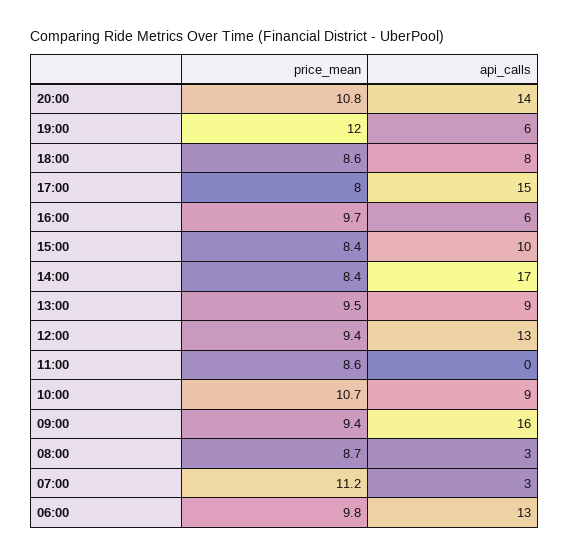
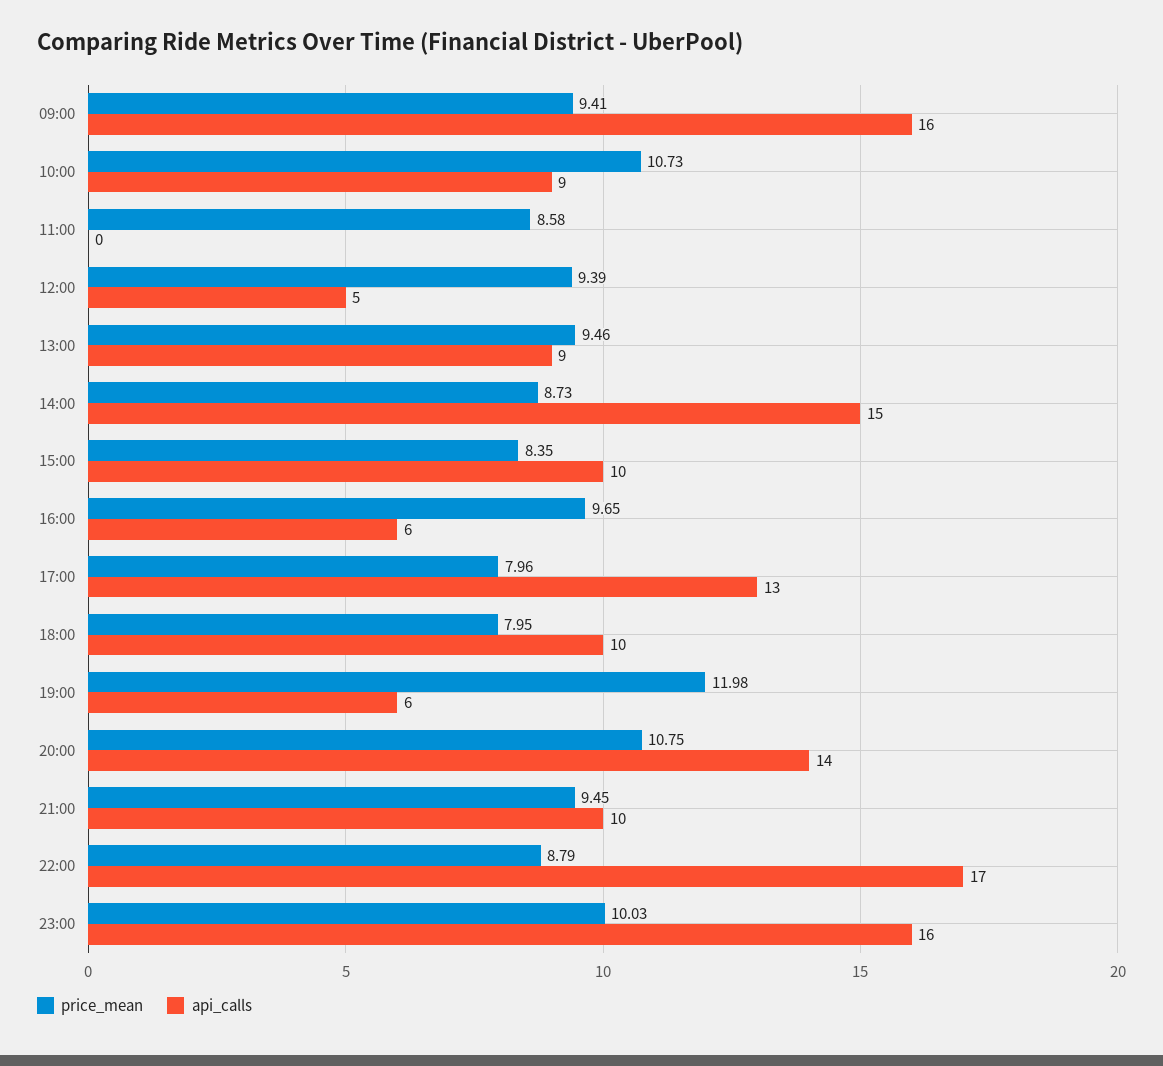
price_mean, 18:00: 8.6 -> 7.95
api_calls, 18:00: 8 -> 10
api_calls, 17:00: 15 -> 13
price_mean, 14:00: 8.4 -> 8.73
api_calls, 14:00: 17 -> 15
api_calls, 12:00: 13 -> 5
price_mean, 08:00: 8.7 -> none
api_calls, 08:00: 3 -> none
price_mean, 07:00: 11.2 -> none
api_calls, 07:00: 3 -> none
price_mean, 06:00: 9.8 -> none
api_calls, 06:00: 13 -> none
price_mean, 21:00: none -> 9.45
api_calls, 21:00: none -> 10
price_mean, 22:00: none -> 8.79
api_calls, 22:00: none -> 17
price_mean, 23:00: none -> 10.03
api_calls, 23:00: none -> 16

